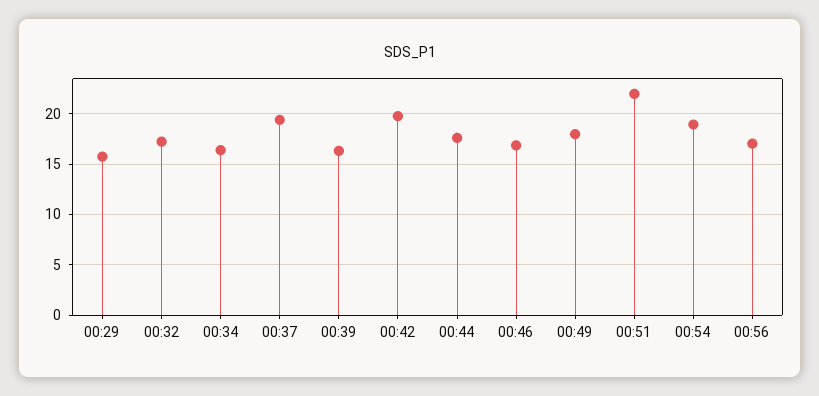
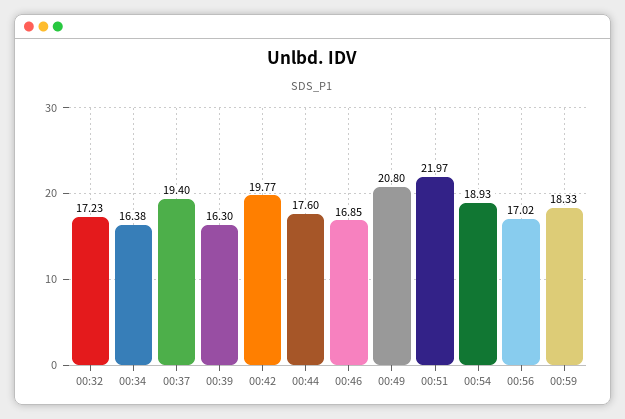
00:29: 16 -> none
00:49: 18 -> 20.8
00:59: none -> 18.33

